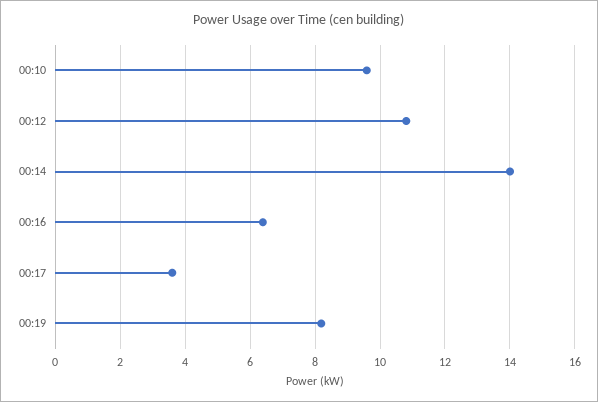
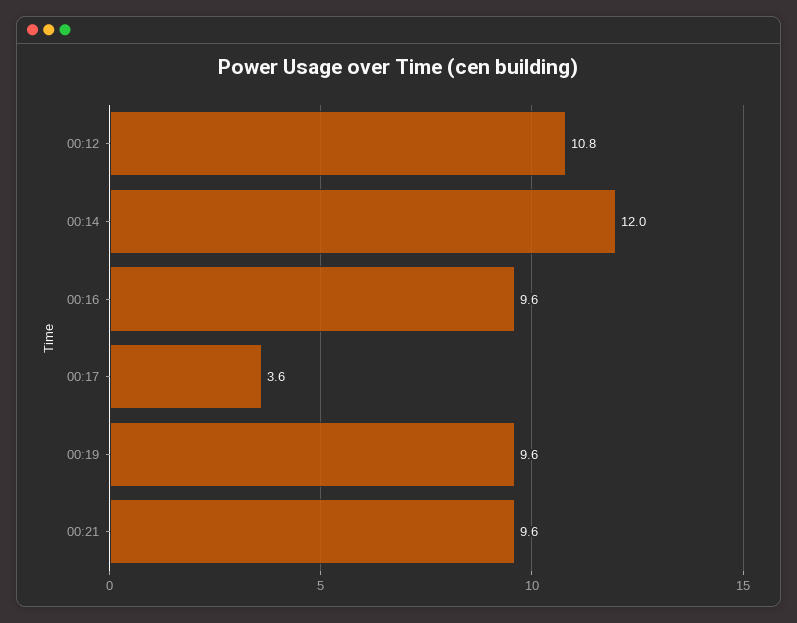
00:10: 9.6 -> none
00:14: 14 -> 12
00:16: 6.4 -> 9.6
00:19: 8.2 -> 9.6
00:21: none -> 9.6

